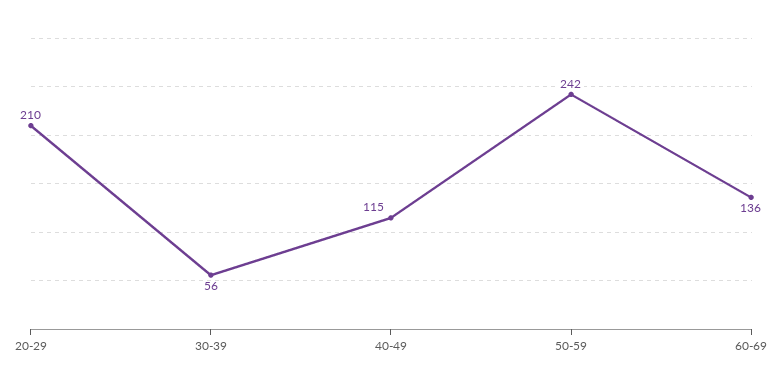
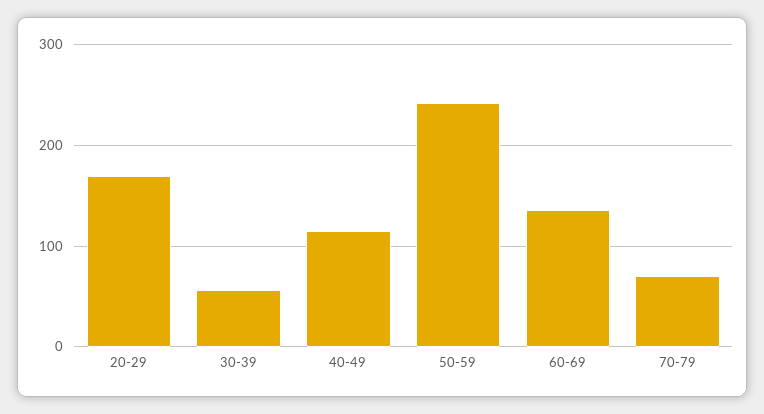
20-29: 210 -> 170
70-79: none -> 70

